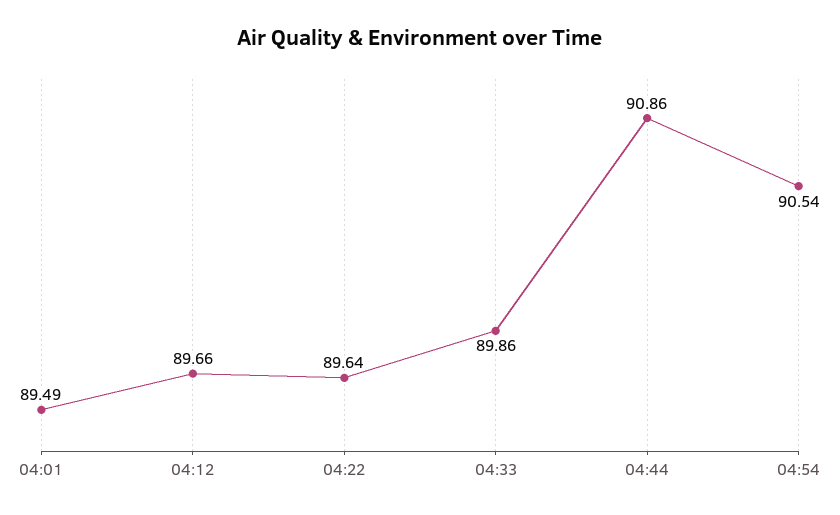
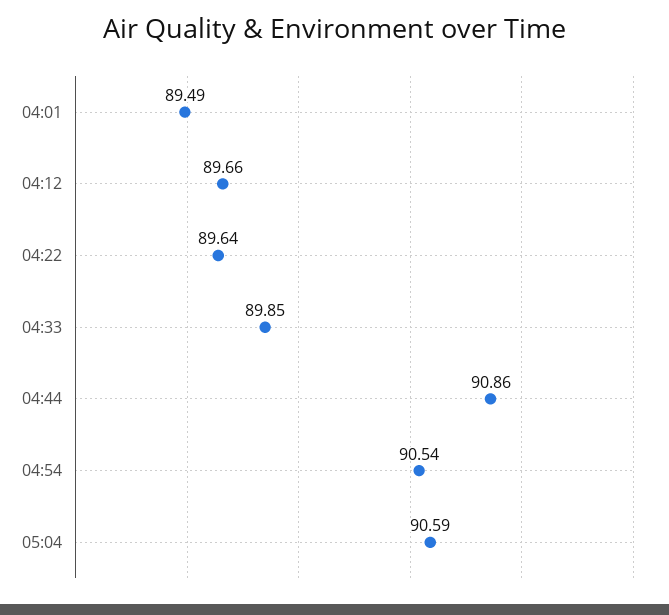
04:33: 89.86 -> 89.85
05:04: none -> 90.59

